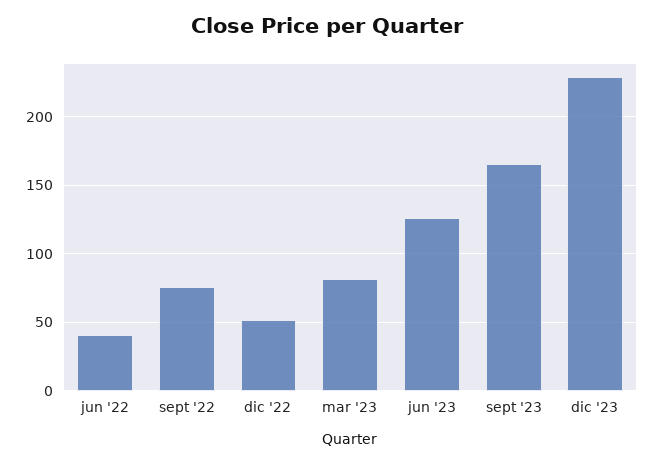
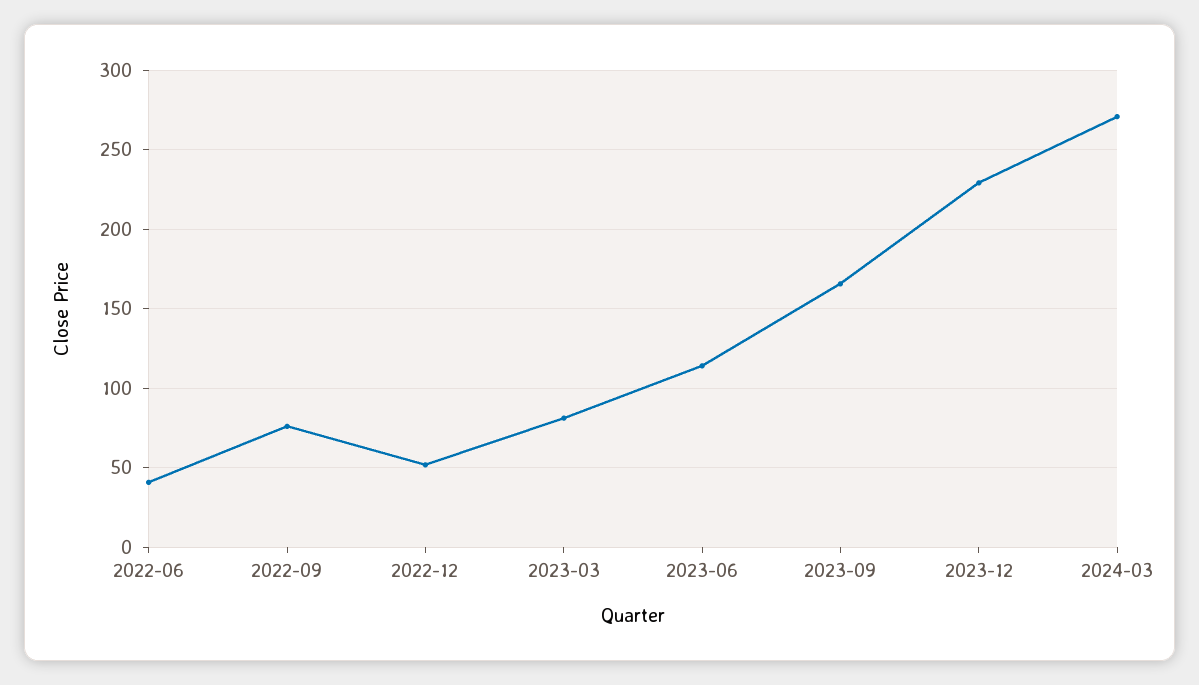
jun '23: 125 -> 115
2024-03: none -> 270

